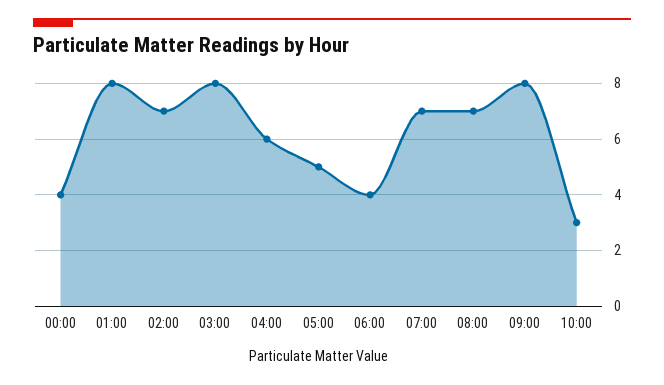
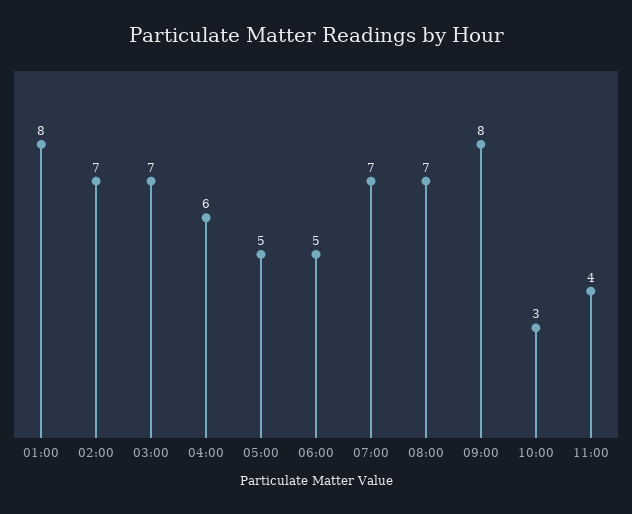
00:00: 4 -> none
03:00: 8 -> 7
06:00: 4 -> 5
11:00: none -> 4

